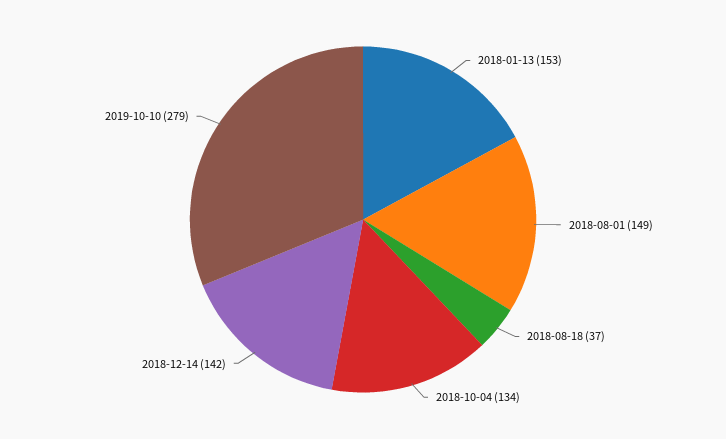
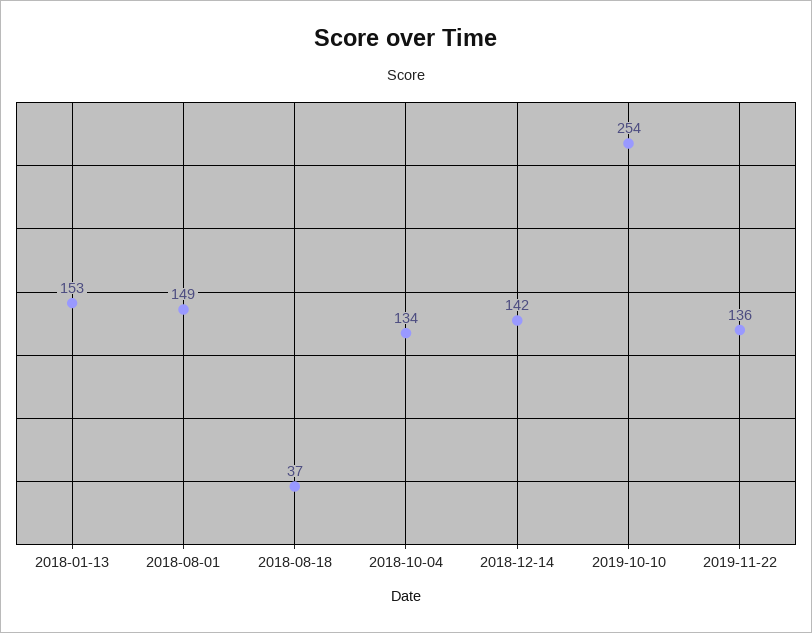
2019-10-10: 279 -> 254
2019-11-22: none -> 136

